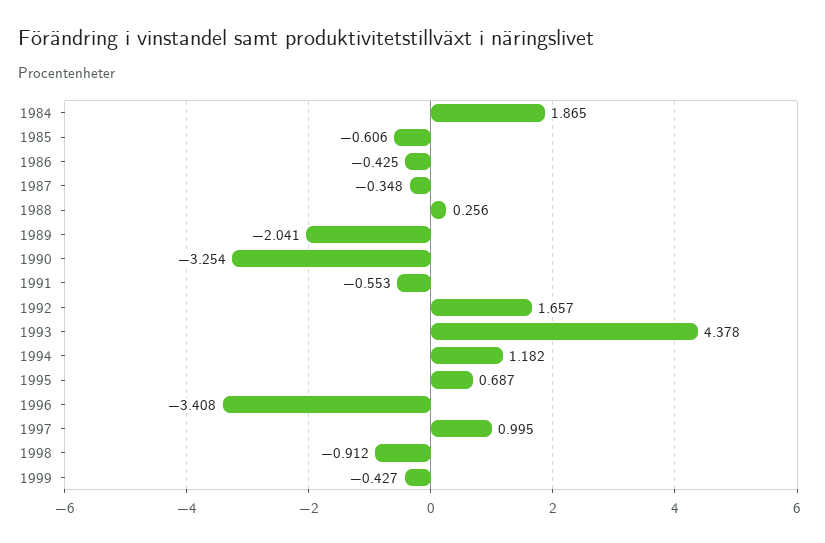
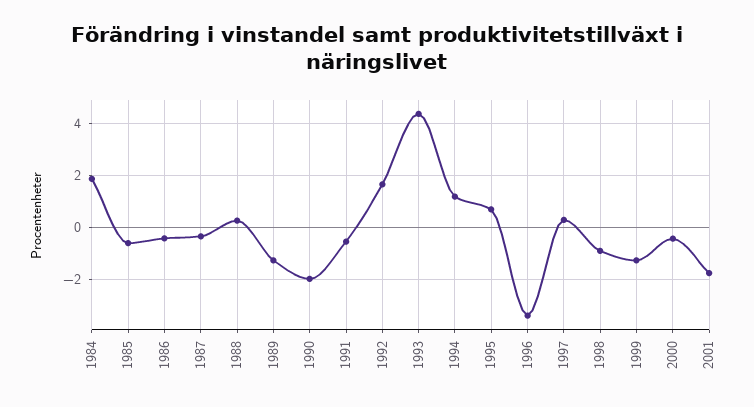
1989: -2.041 -> -1.25
1990: -3.254 -> -2
1997: 0.995 -> 0.25
1999: -0.427 -> -1.25
2000: none -> -0.5
2001: none -> -1.75

